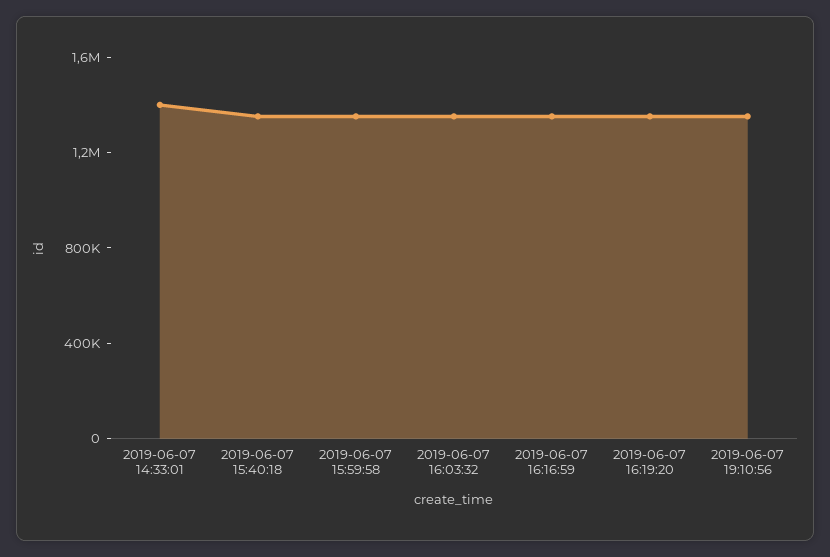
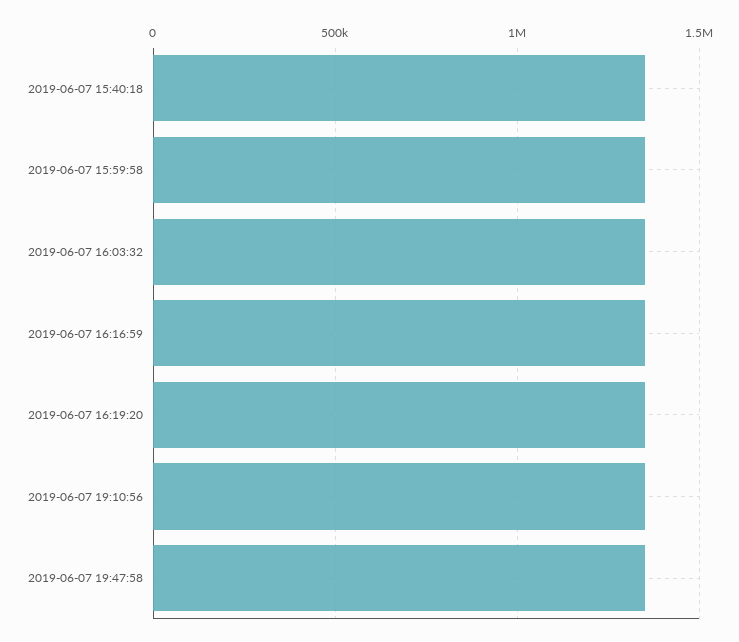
2019-06-07 14:33:01: 1400000 -> none
2019-06-07 19:47:58: none -> 1350000

